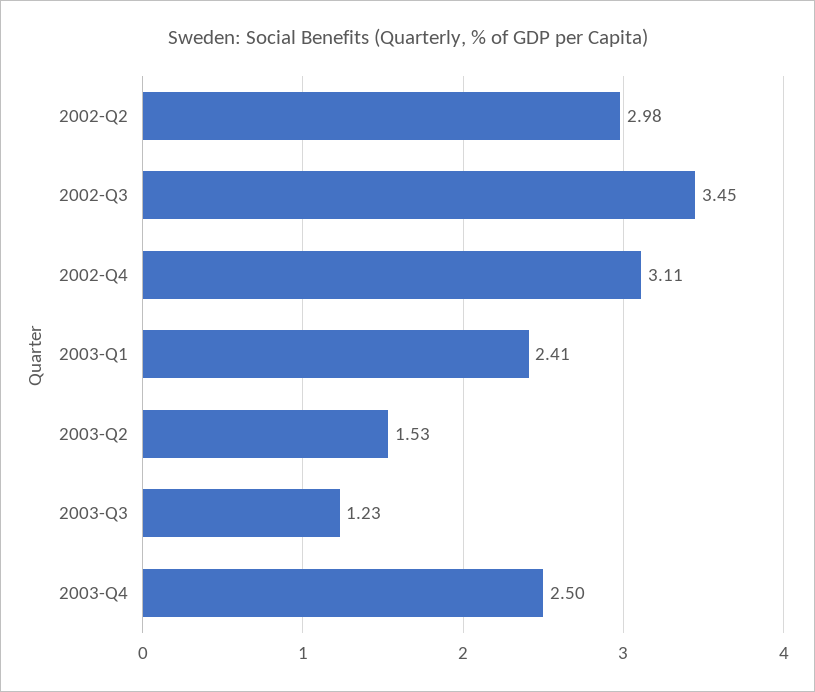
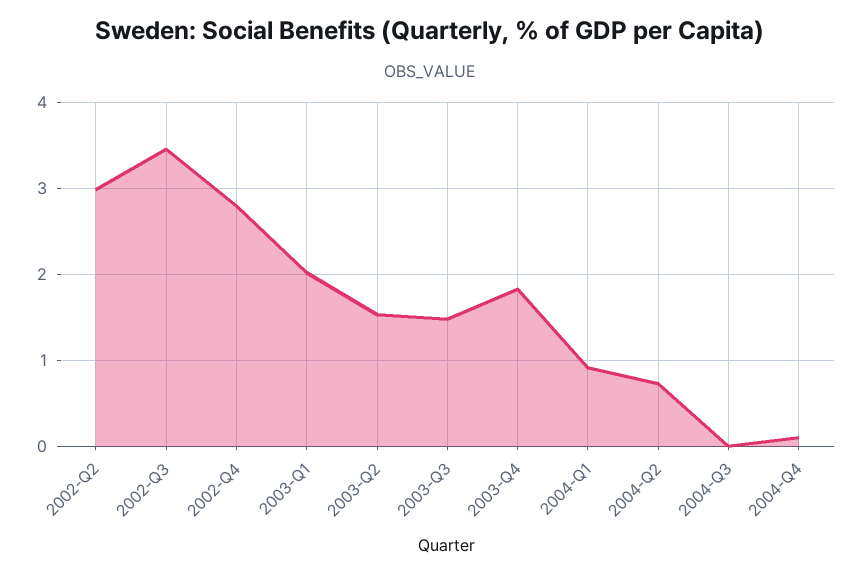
2002-Q4: 3.11 -> 2.8
2003-Q1: 2.41 -> 2
2003-Q3: 1.23 -> 1.5
2003-Q4: 2.5 -> 1.8
2004-Q1: none -> 0.9
2004-Q2: none -> 0.7
2004-Q3: none -> 0
2004-Q4: none -> 0.1

